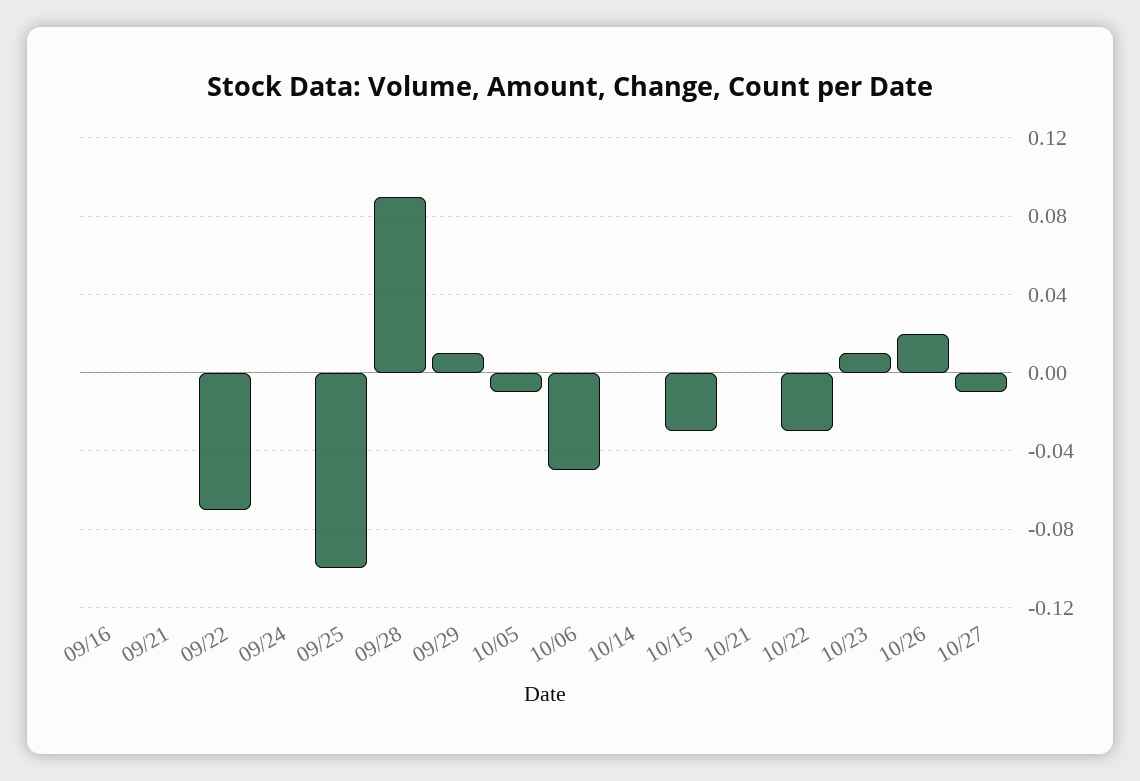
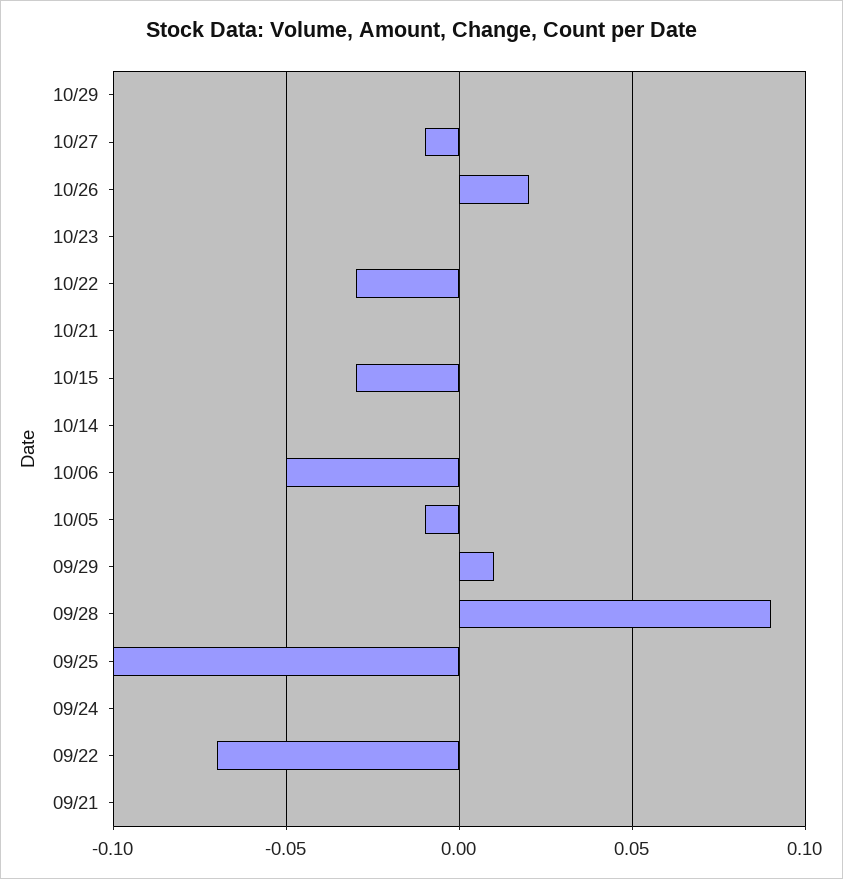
09/16: 0 -> none
10/23: 0.01 -> 0
10/29: none -> 0

